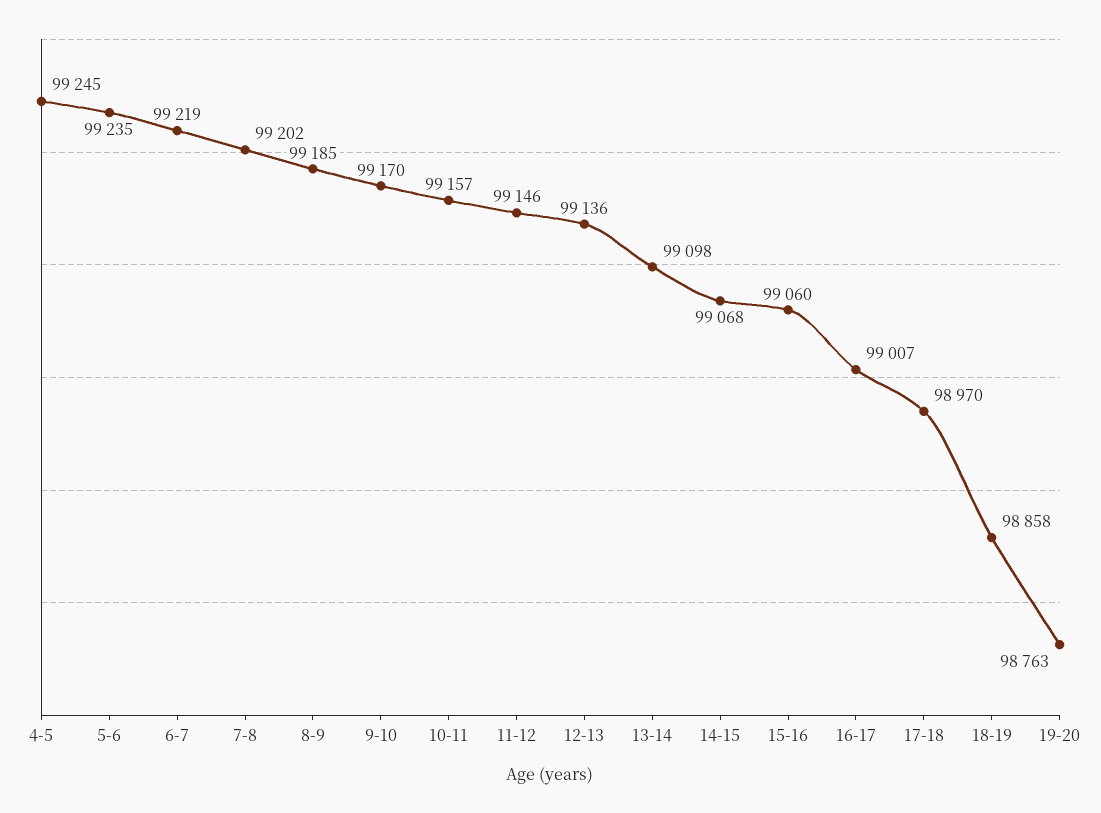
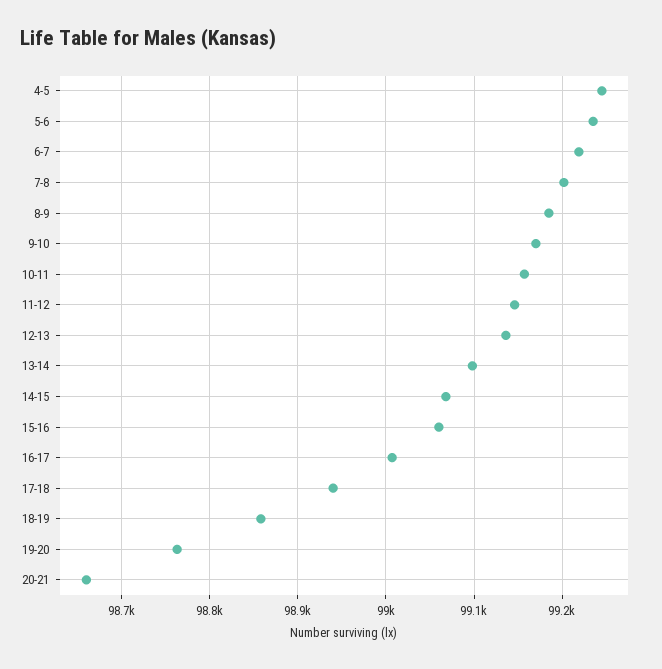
17-18: 98970 -> 98940
20-21: none -> 98660

